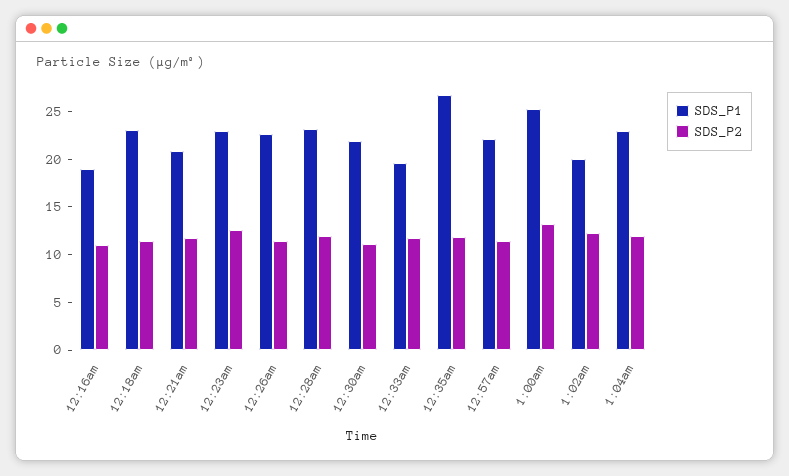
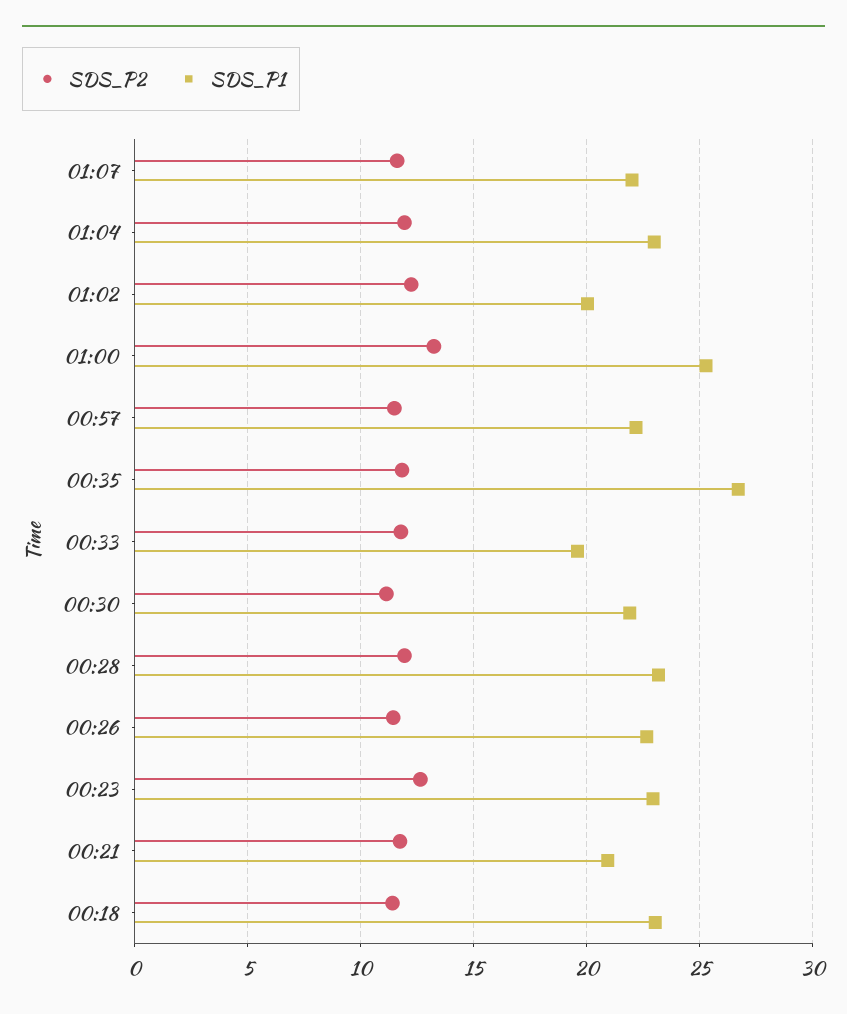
SDS_P1, 12:16am: 19 -> none
SDS_P2, 12:16am: 11 -> none
SDS_P2, 01:07: none -> 11.5
SDS_P1, 01:07: none -> 22

